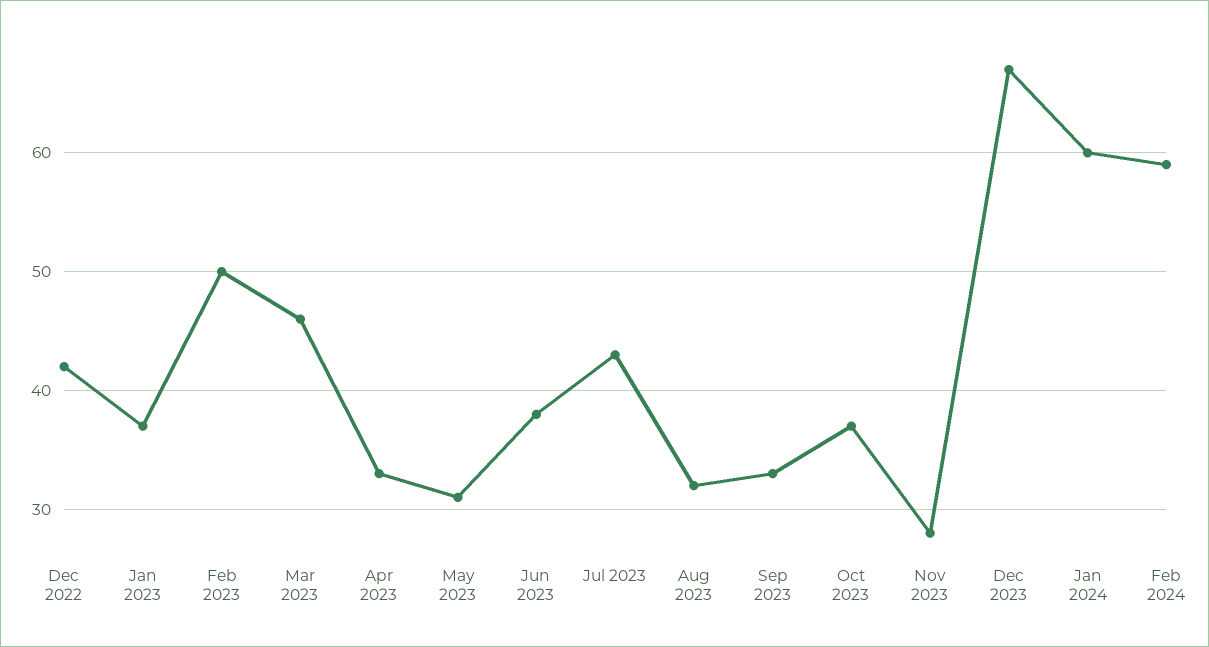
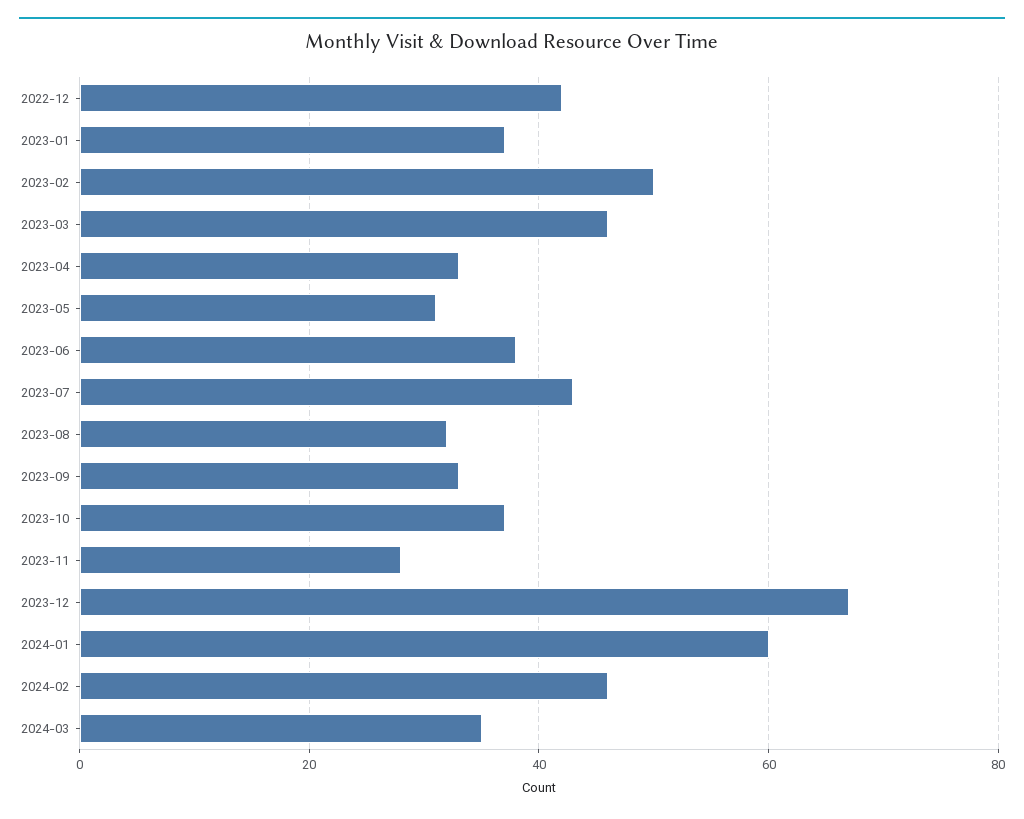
Feb 2024: 59 -> 45
2024-03: none -> 35

